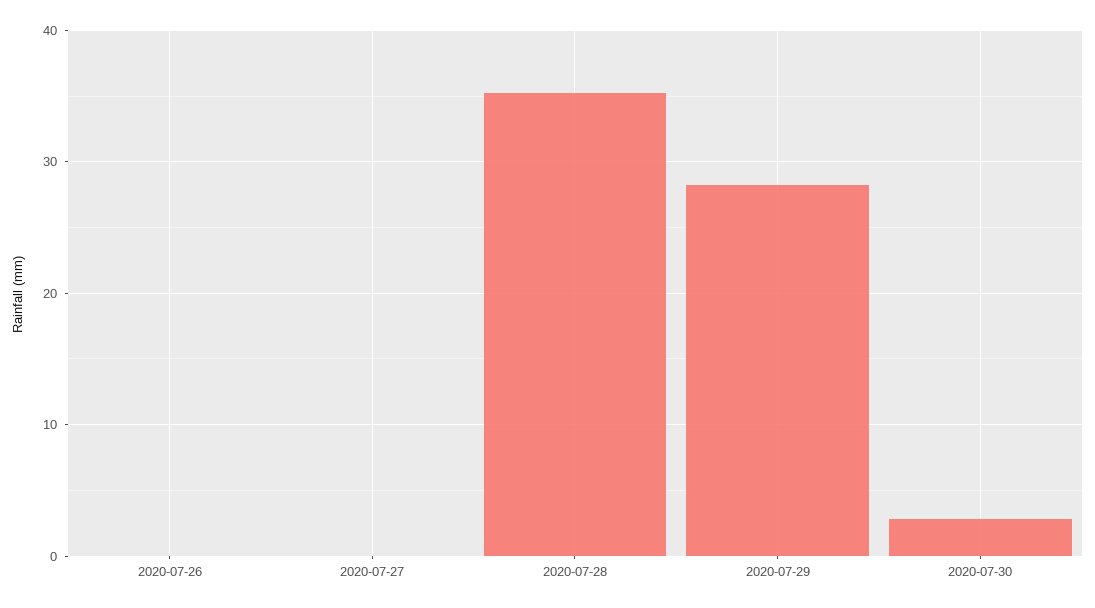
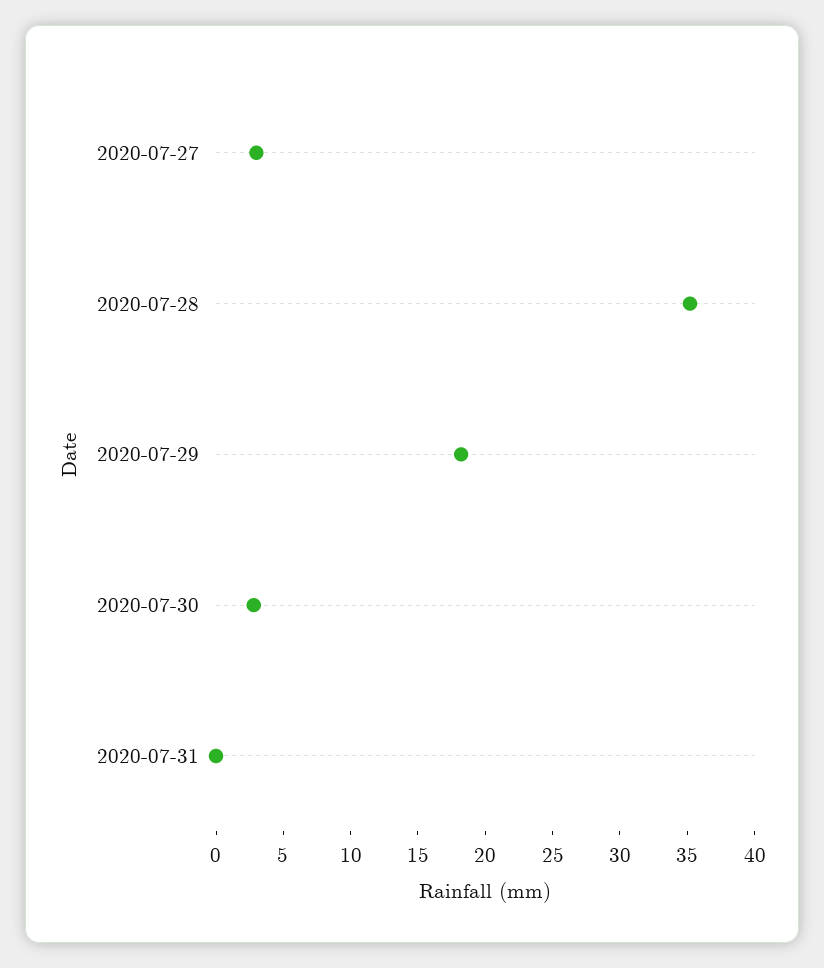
2020-07-26: 0 -> none
2020-07-27: 0 -> 3
2020-07-29: 28 -> 18
2020-07-31: none -> 0

